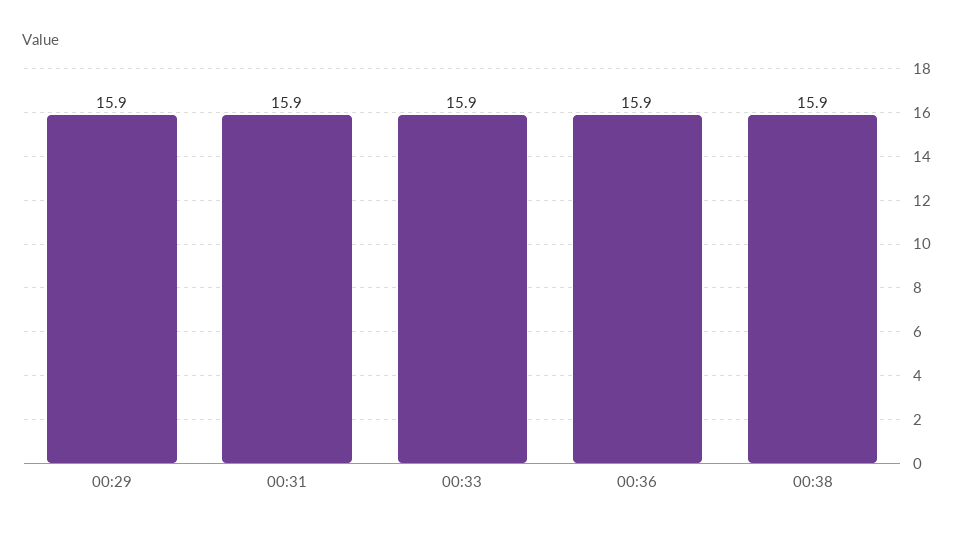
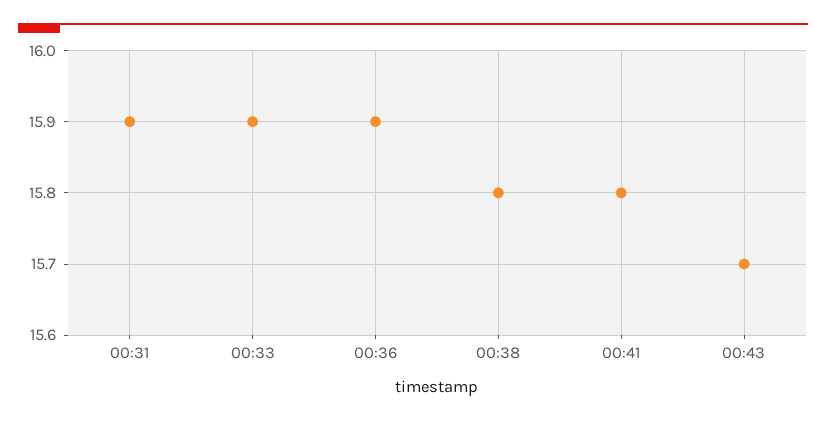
00:29: 15.9 -> none
00:38: 15.9 -> 15.8
00:41: none -> 15.8
00:43: none -> 15.7

